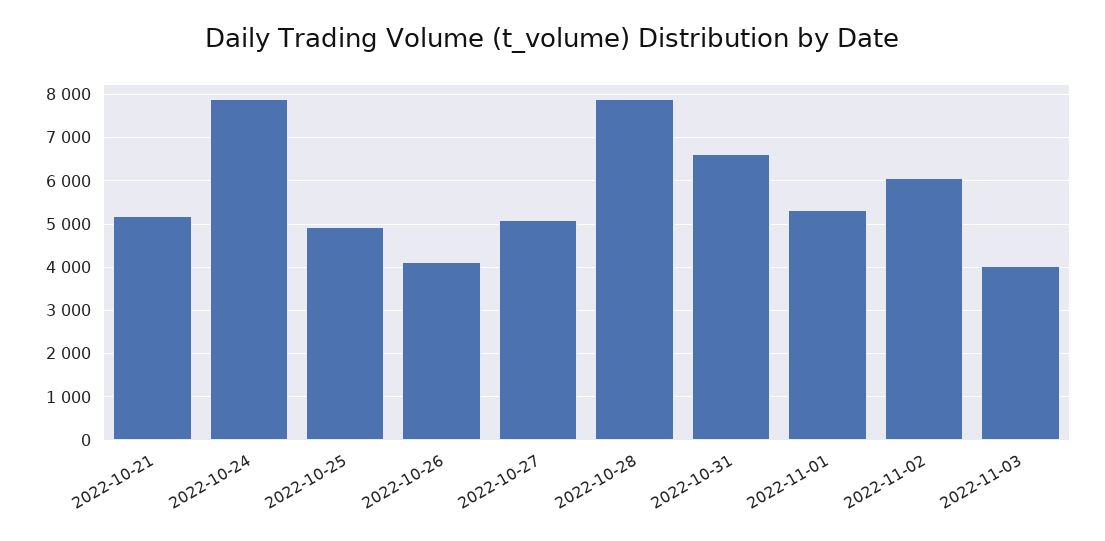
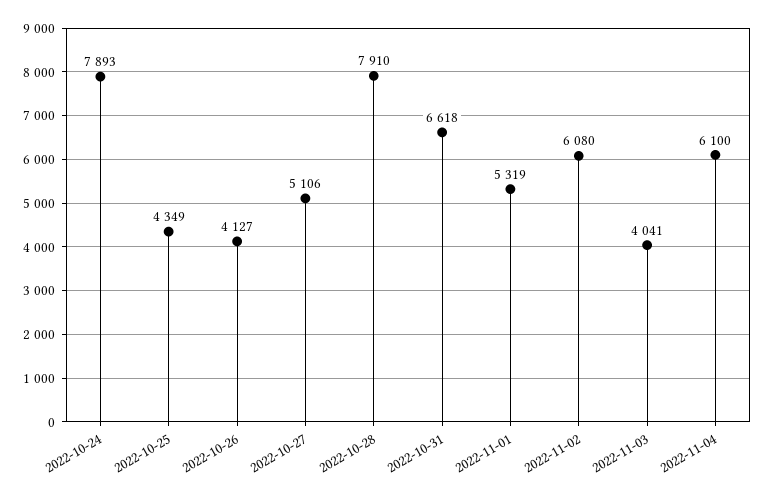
2022-10-21: 5200 -> none
2022-10-25: 5000 -> 4349
2022-11-04: none -> 6100

